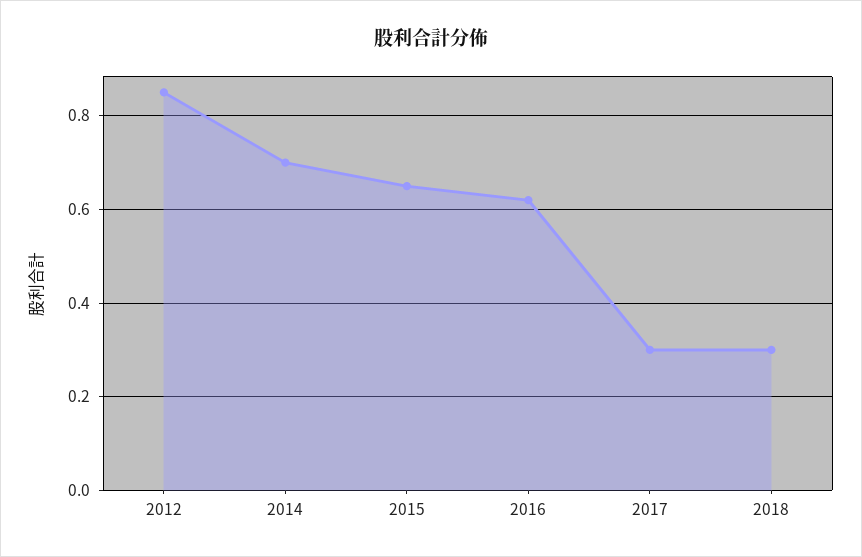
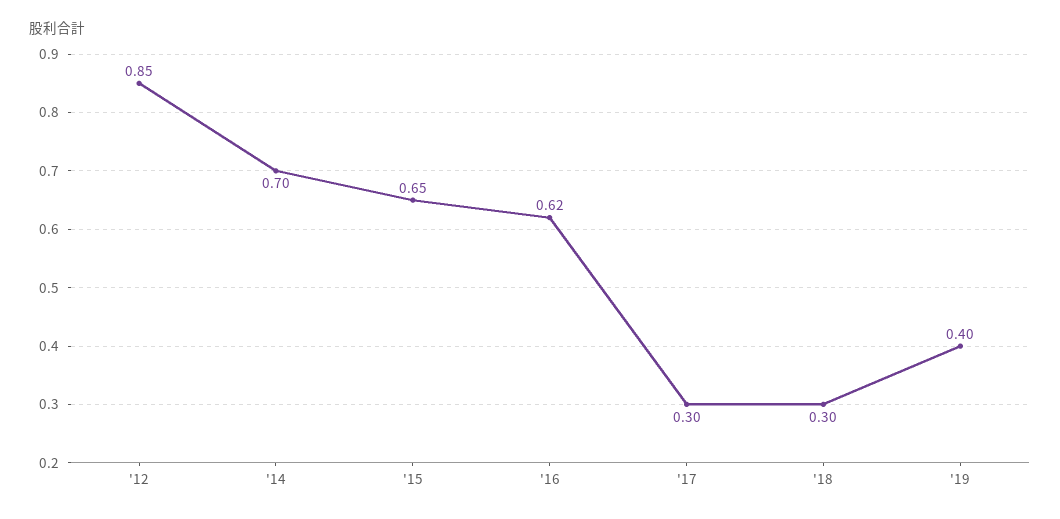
'19: none -> 0.4

